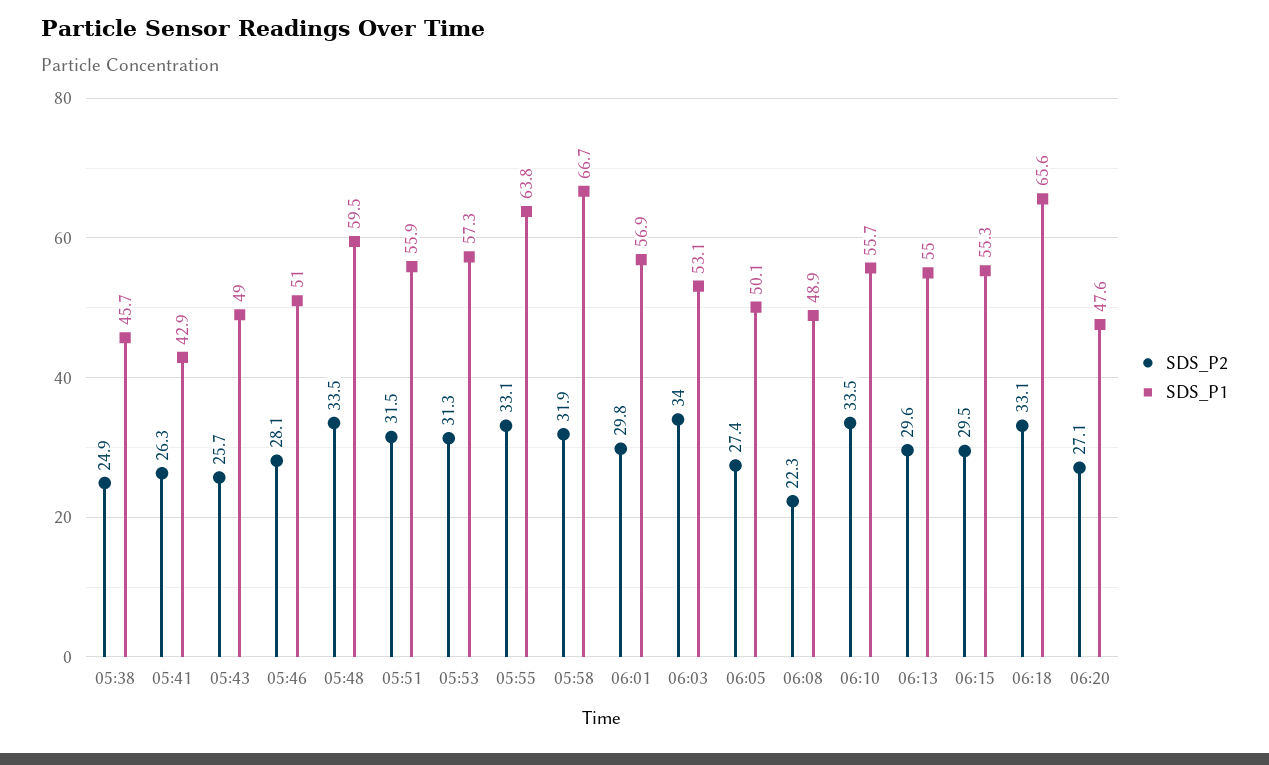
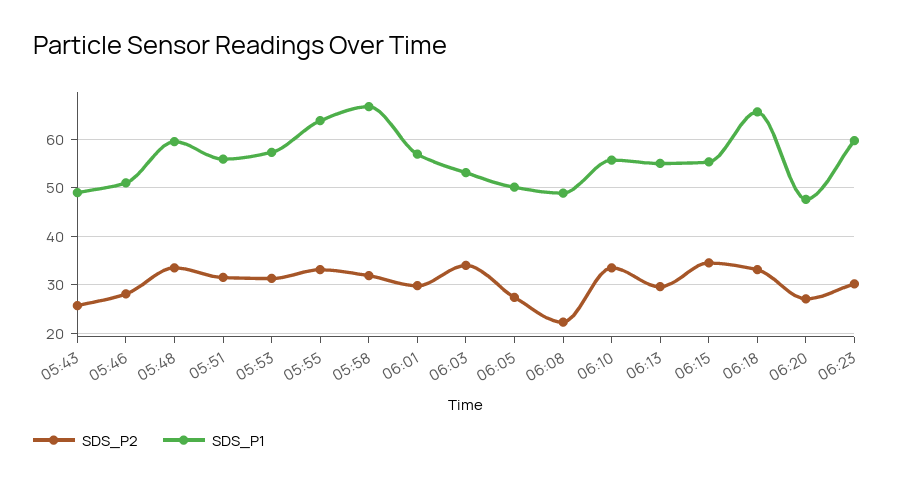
SDS_P2, 05:38: 24.9 -> none
SDS_P1, 05:38: 45.7 -> none
SDS_P2, 05:41: 26.3 -> none
SDS_P1, 05:41: 42.9 -> none
SDS_P2, 06:15: 29.5 -> 34
SDS_P2, 06:23: none -> 30
SDS_P1, 06:23: none -> 60

